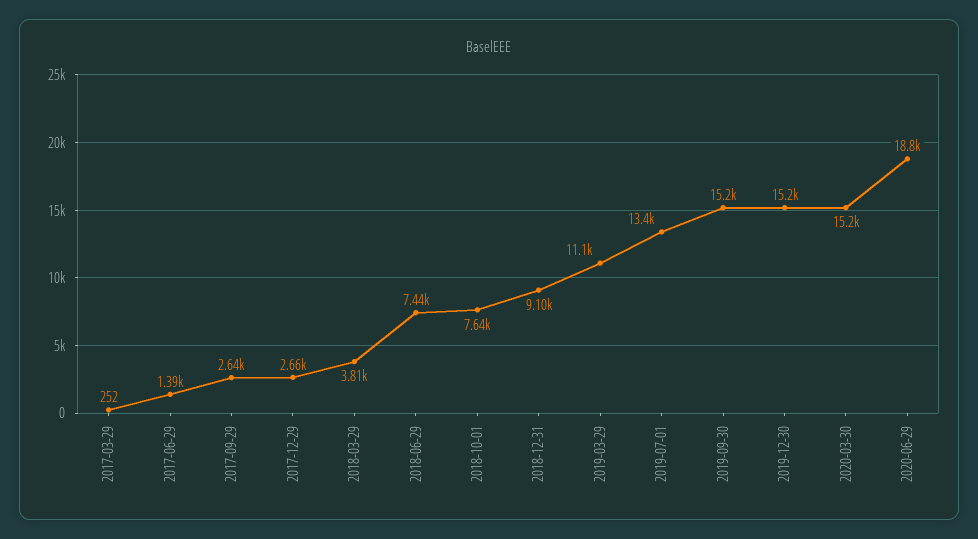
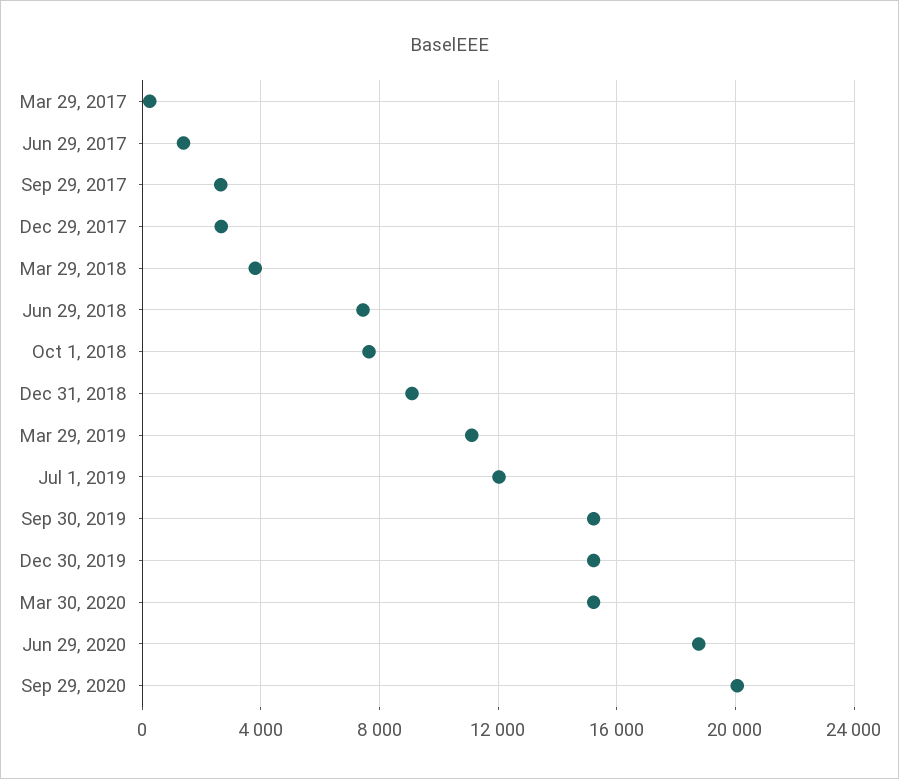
2019-07-01: 13400 -> 12000
Sep 29, 2020: none -> 20000

